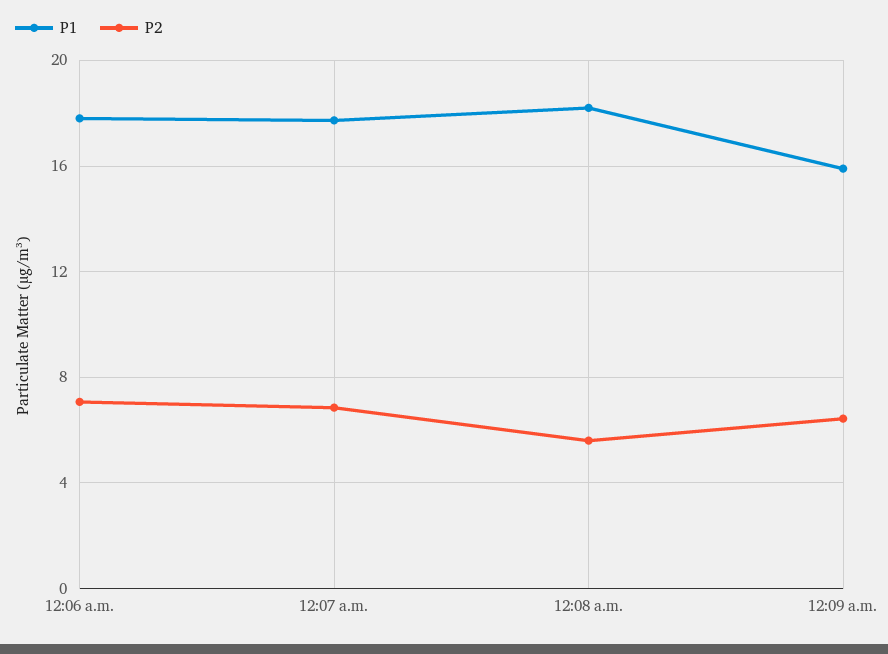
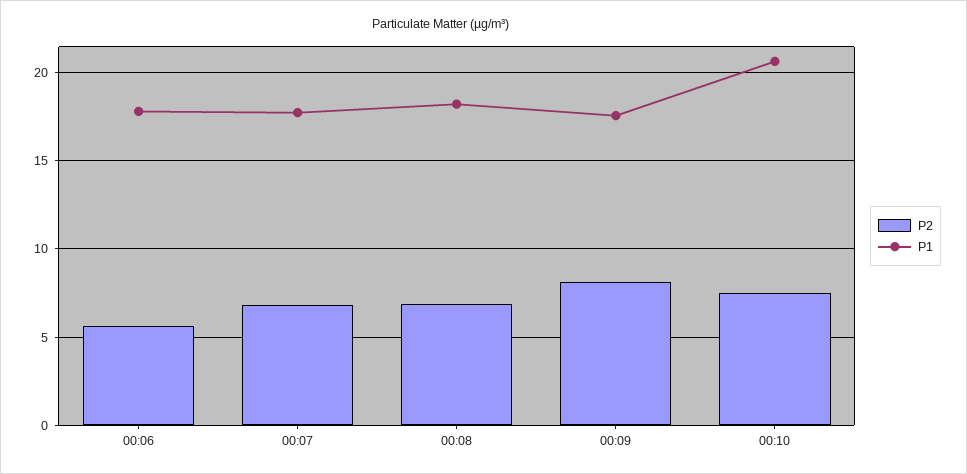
P2, 12:06 a.m.: 7 -> 5.5
P2, 12:08 a.m.: 5.5 -> 7
P1, 12:09 a.m.: 16 -> 17.5
P2, 12:09 a.m.: 6.5 -> 8
P2, 00:10: none -> 7.5
P1, 00:10: none -> 20.5

